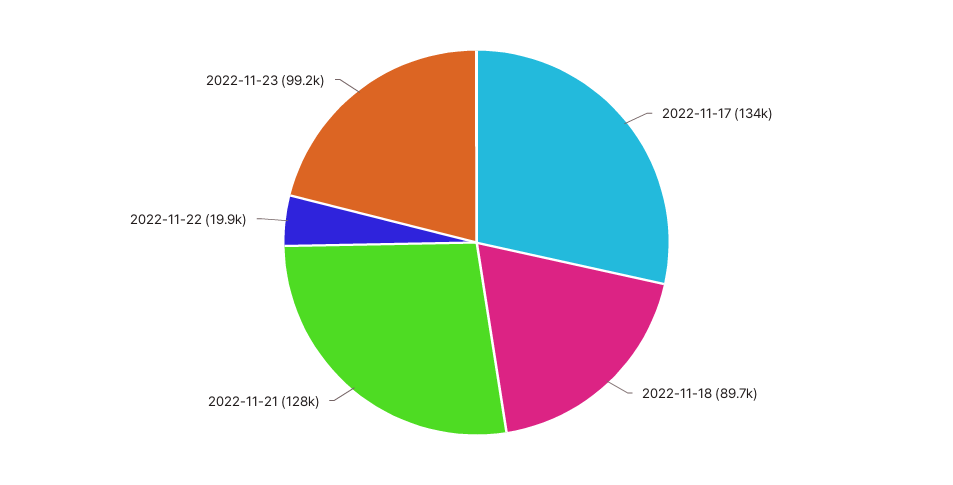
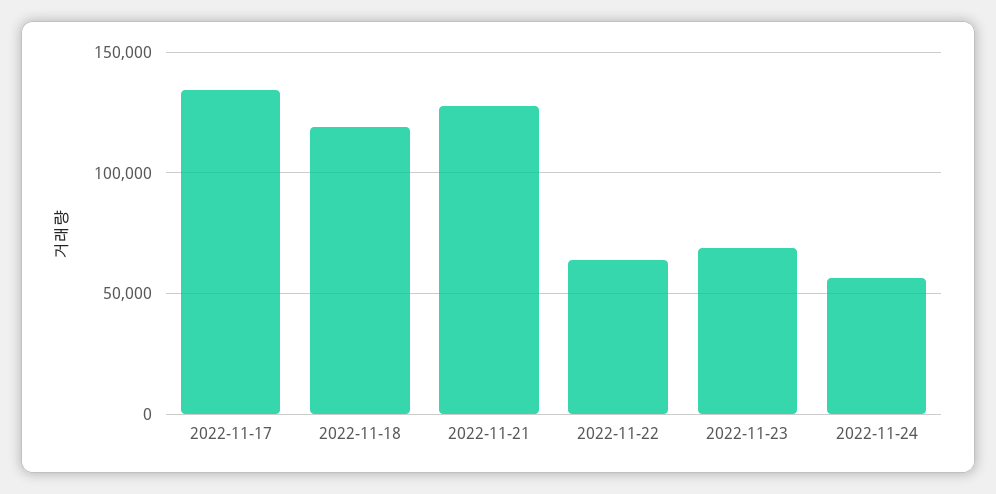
2022-11-18: 89700 -> 120000
2022-11-22: 19900 -> 65000
2022-11-23: 99200 -> 70000
2022-11-24: none -> 55000

